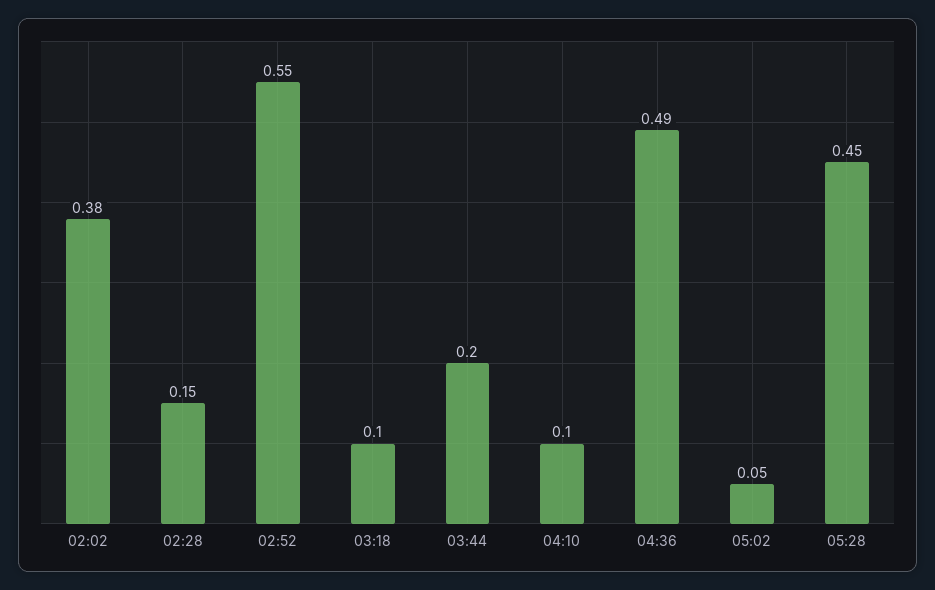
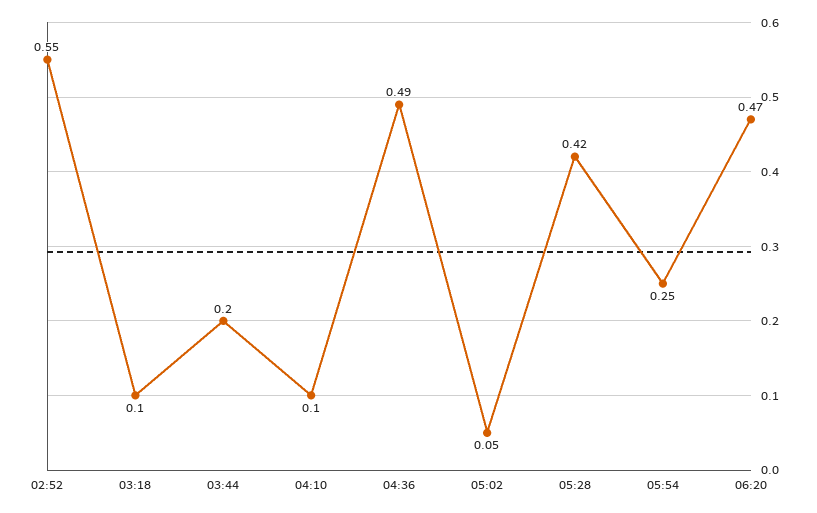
02:02: 0.38 -> none
02:28: 0.15 -> none
05:28: 0.45 -> 0.42
05:54: none -> 0.25
06:20: none -> 0.47

